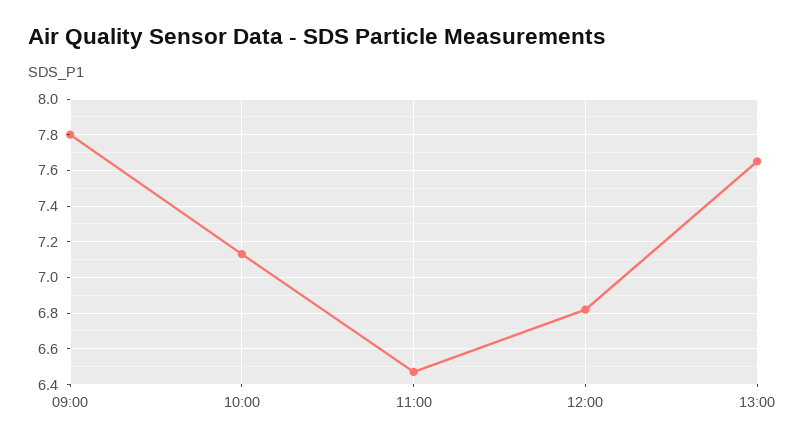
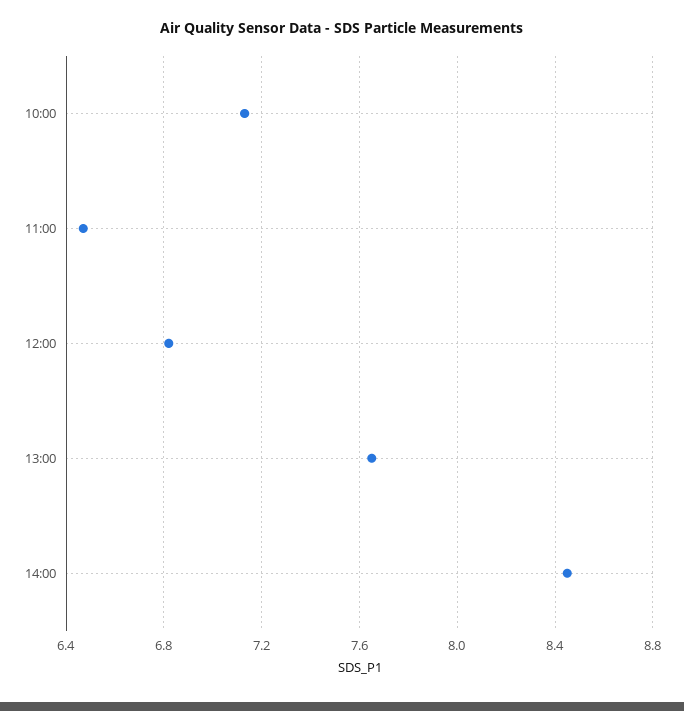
09:00: 7.8 -> none
14:00: none -> 8.45

